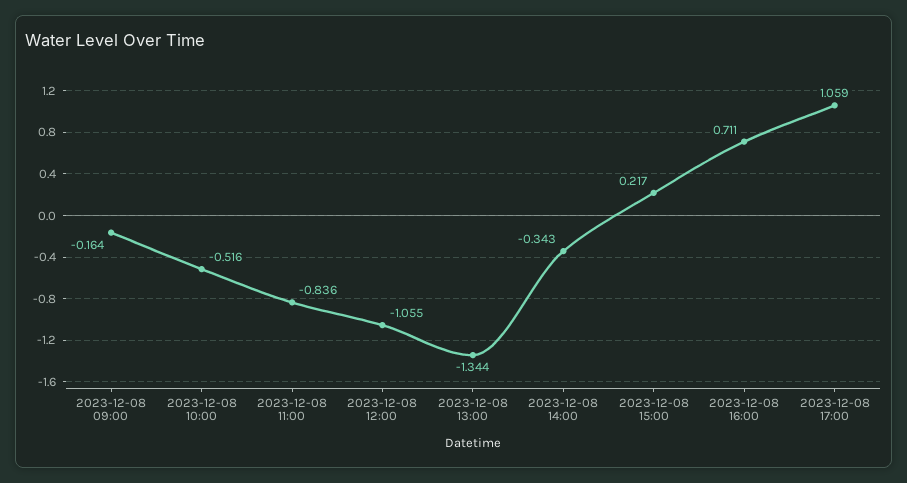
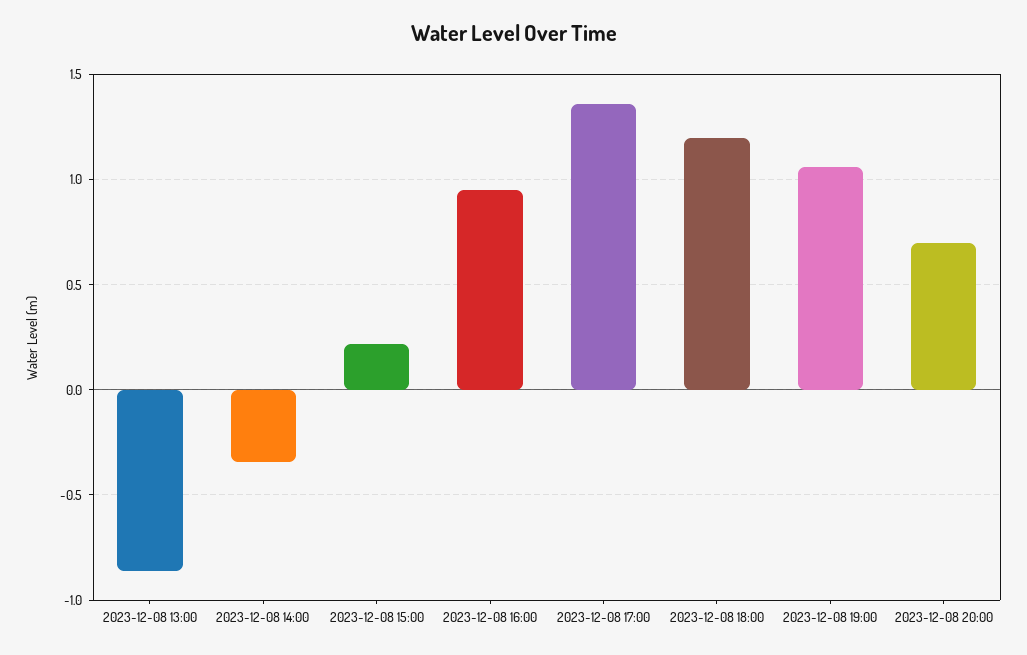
2023-12-08 09:00: -0.164 -> none
2023-12-08 10:00: -0.516 -> none
2023-12-08 11:00: -0.836 -> none
2023-12-08 12:00: -1.055 -> none
2023-12-08 13:00: -1.344 -> -0.85
2023-12-08 16:00: 0.711 -> 0.95
2023-12-08 17:00: 1.059 -> 1.35
2023-12-08 18:00: none -> 1.2
2023-12-08 19:00: none -> 1.05
2023-12-08 20:00: none -> 0.7

